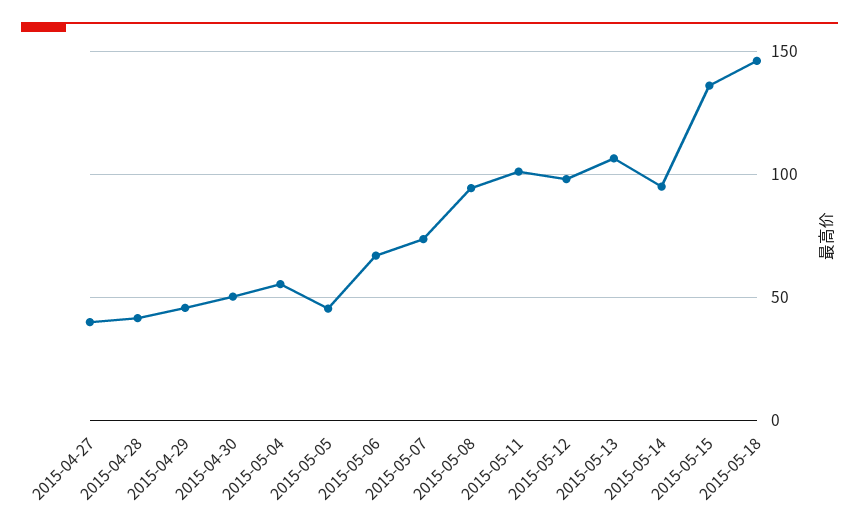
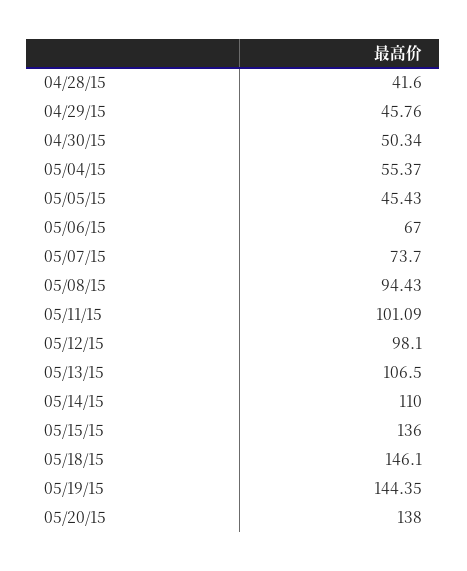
2015-04-27: 40 -> none
2015-05-14: 95 -> 110
05/19/15: none -> 144.35
05/20/15: none -> 138

